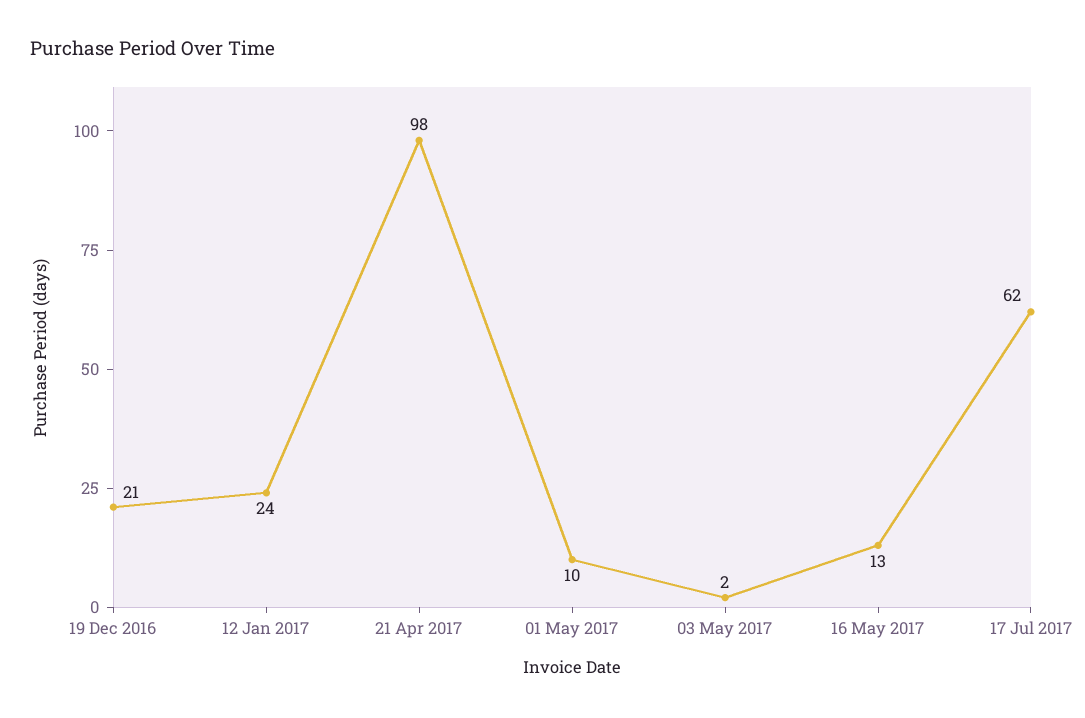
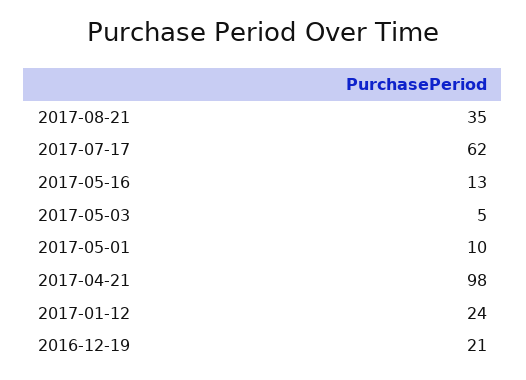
03 May 2017: 2 -> 5
2017-08-21: none -> 35

